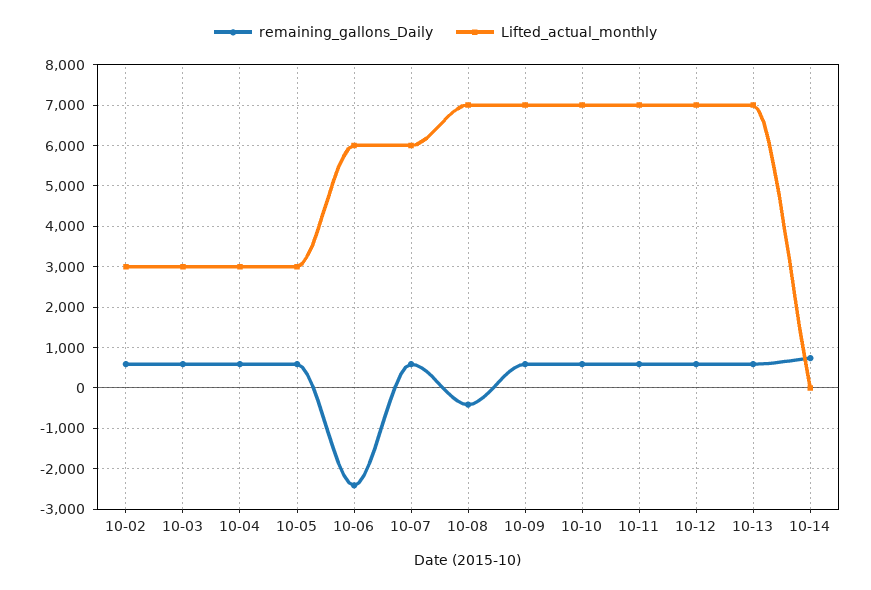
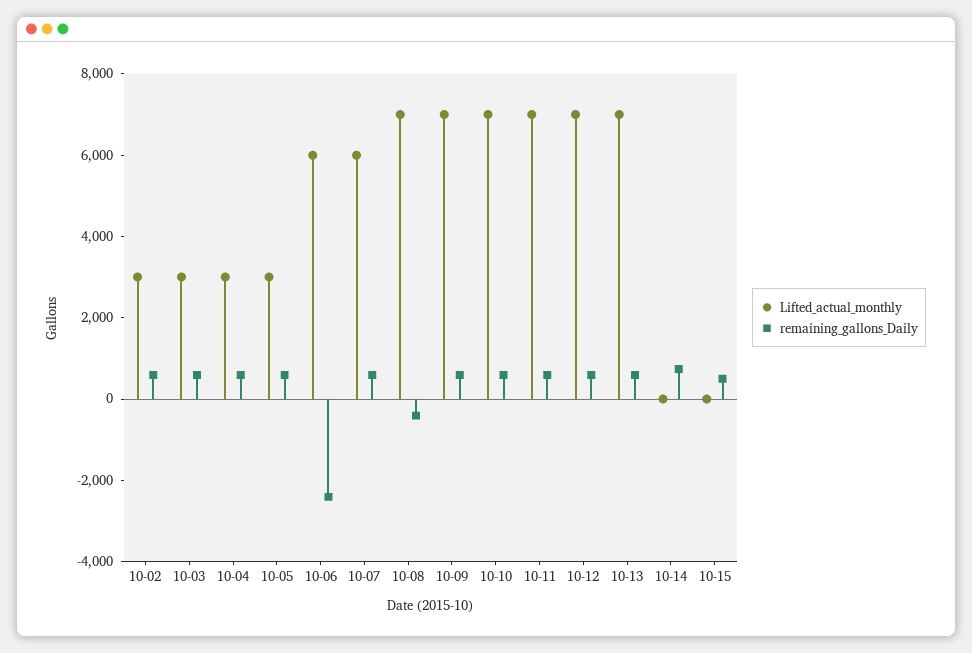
Lifted_actual_monthly, 10-15: none -> 0
remaining_gallons_Daily, 10-15: none -> 500

